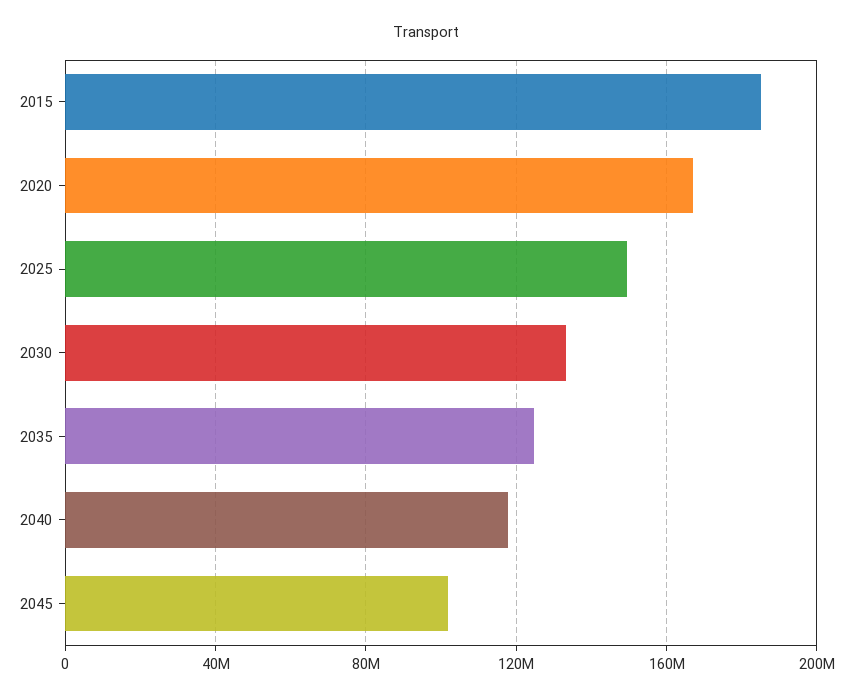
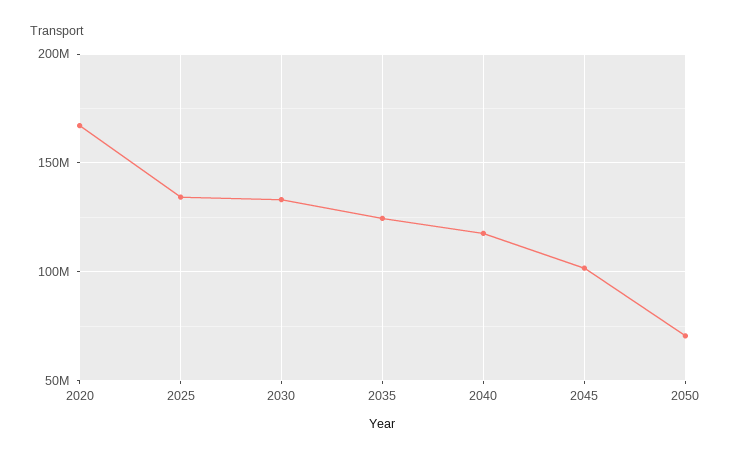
2015: 185000000 -> none
2025: 150000000 -> 135000000
2050: none -> 70000000

